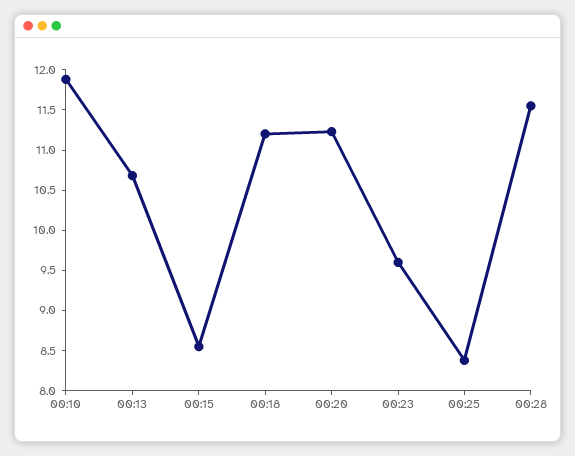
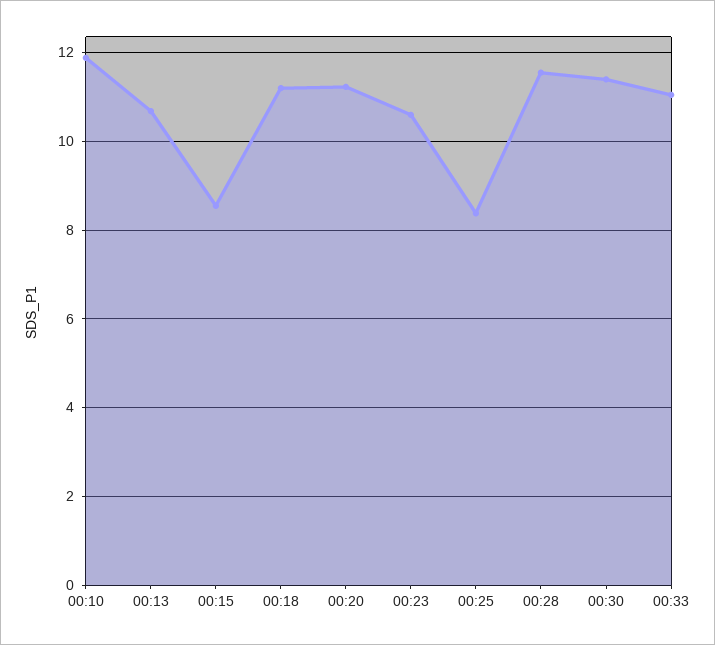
00:23: 9.6 -> 10.6
00:30: none -> 11.4
00:33: none -> 11

